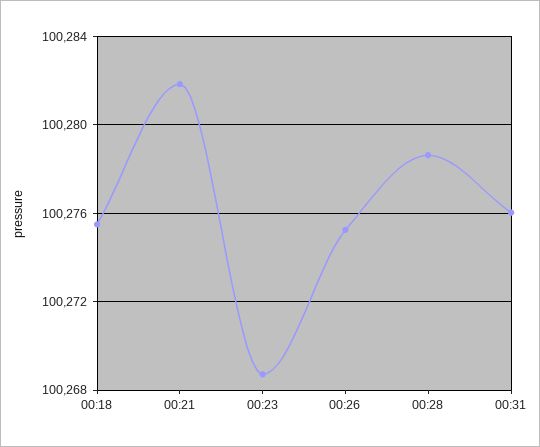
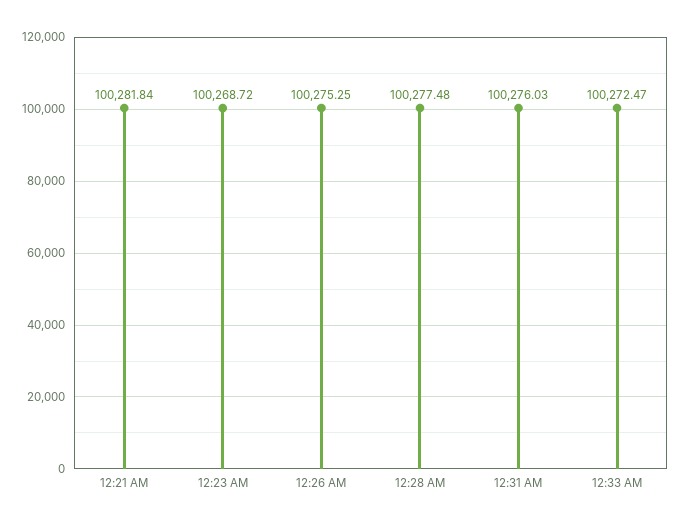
00:18: 100275.5 -> none
00:28: 100278.5 -> 100277.48
12:33 AM: none -> 100272.47

